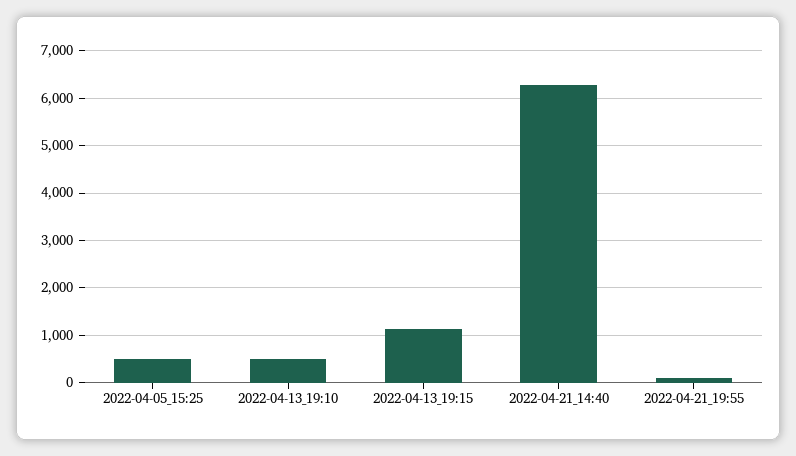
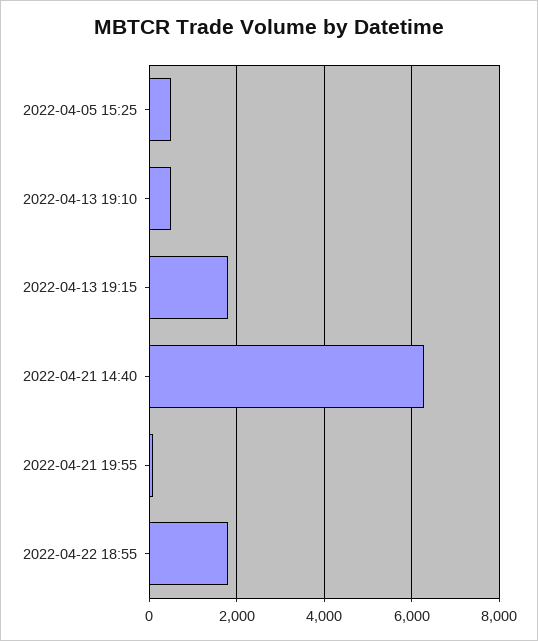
2022-04-13_19:15: 1200 -> 1800
2022-04-22 18:55: none -> 1800

